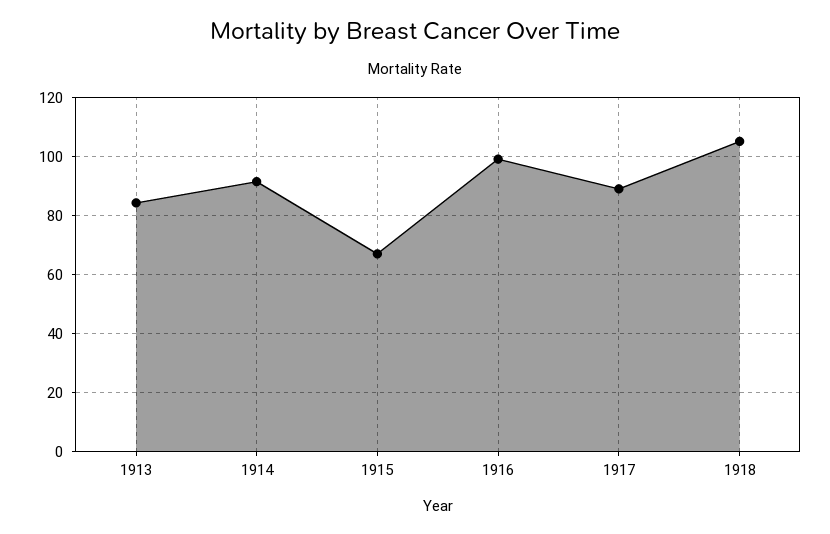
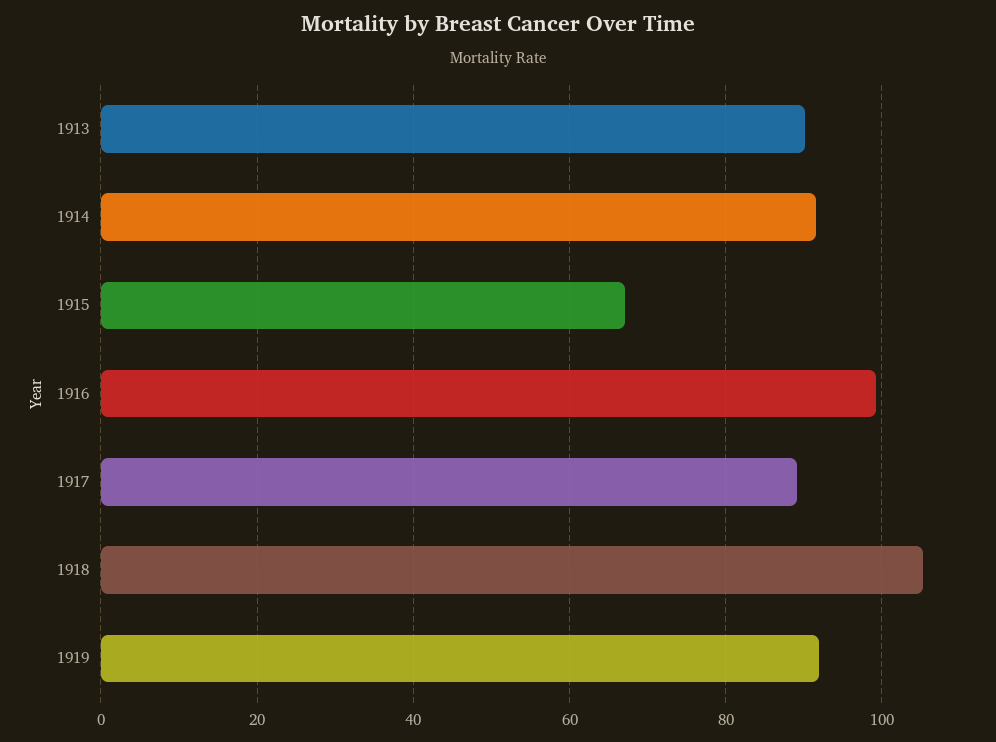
1913: 85 -> 90
1919: none -> 92

